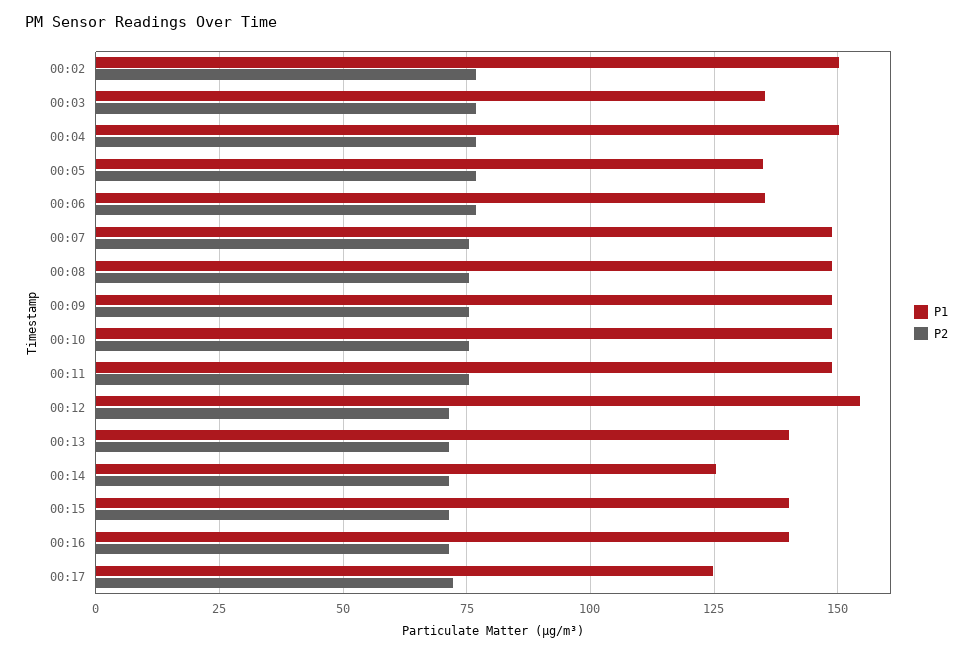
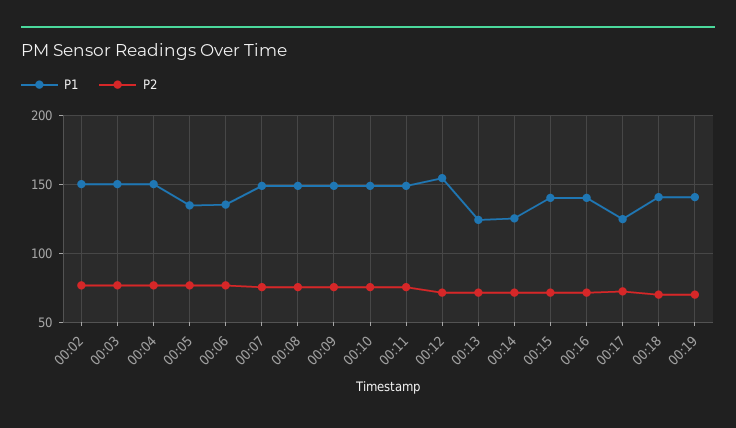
P1, 00:03: 135 -> 150
P1, 00:13: 140 -> 125
P1, 00:18: none -> 140
P2, 00:18: none -> 70
P1, 00:19: none -> 140
P2, 00:19: none -> 70

